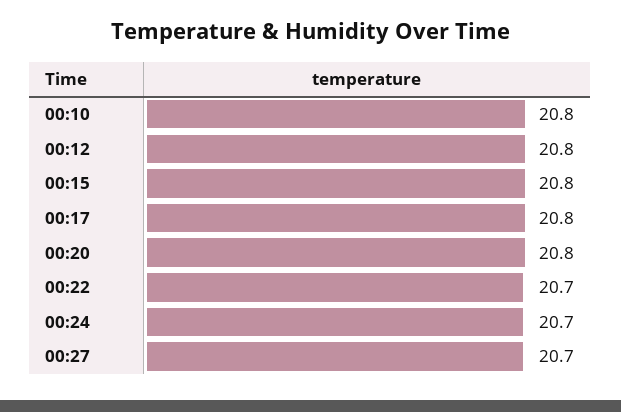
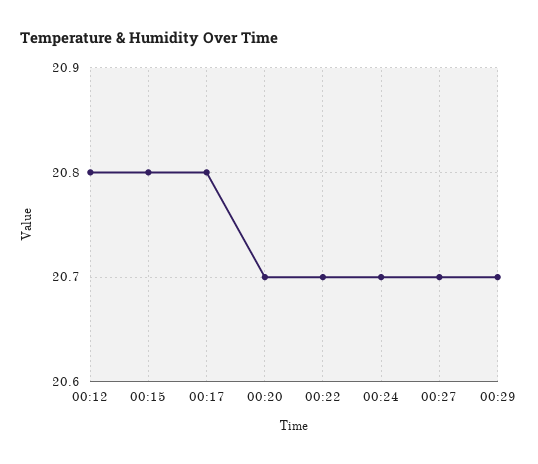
00:10: 20.8 -> none
00:20: 20.8 -> 20.7
00:29: none -> 20.7

